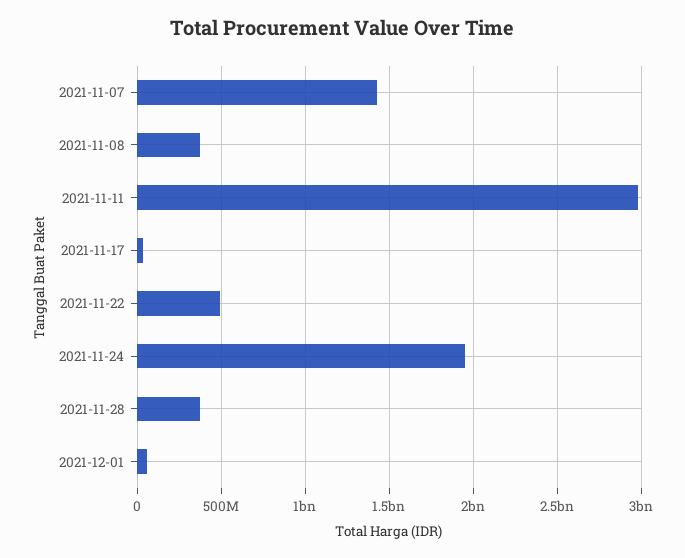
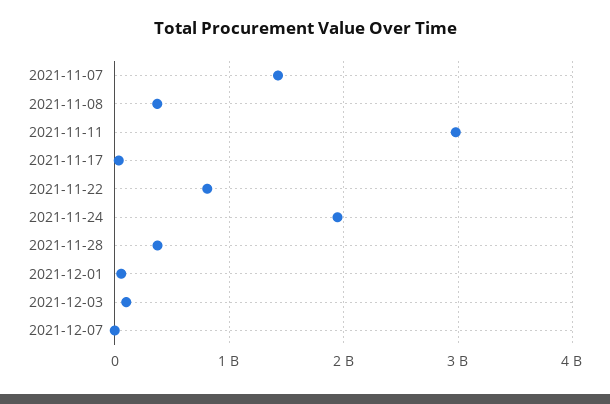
2021-11-22: 500000000 -> 800000000
2021-12-03: none -> 100000000
2021-12-07: none -> 0

